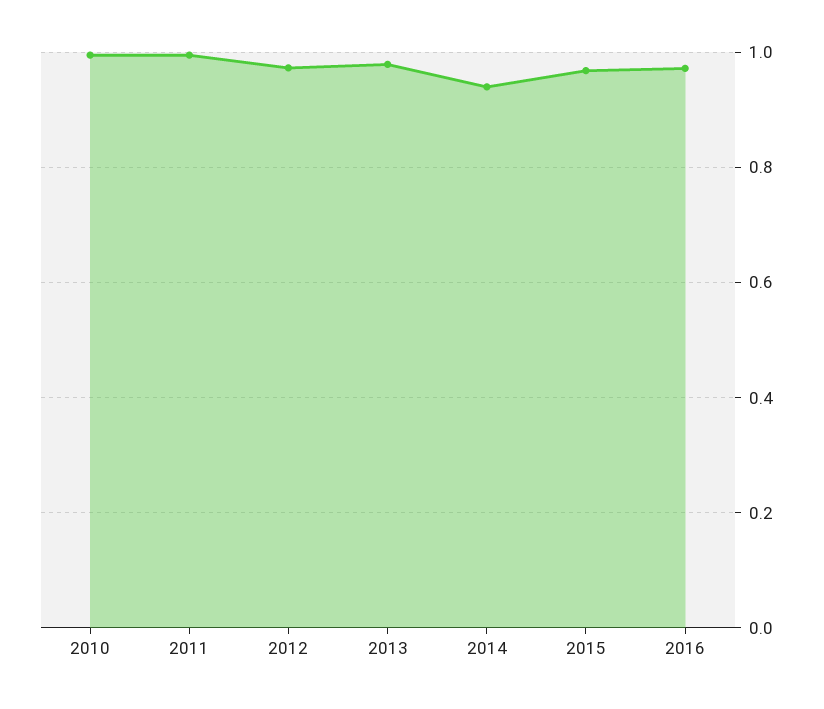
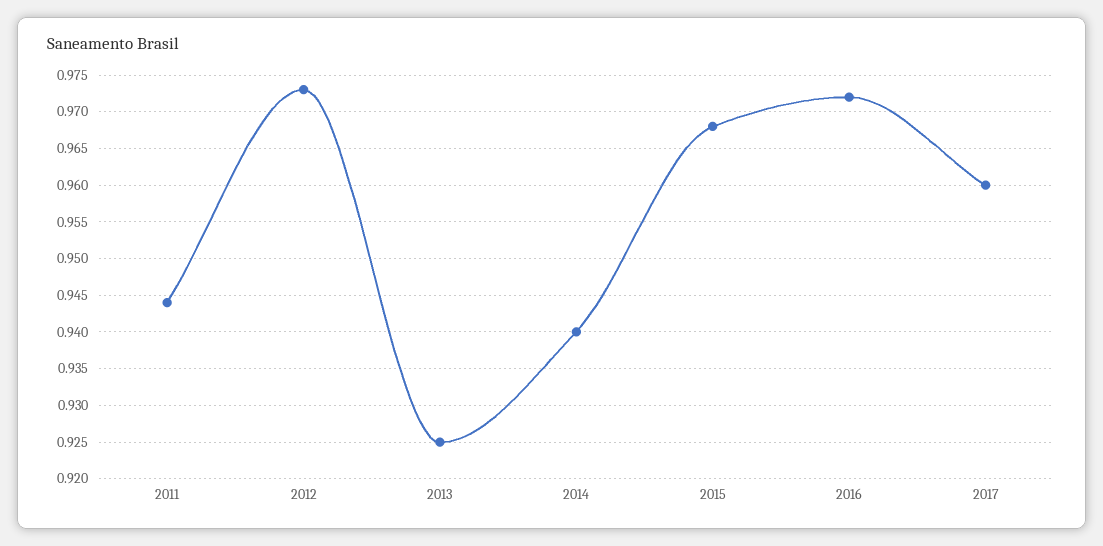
2010: 1 -> none
2011: 1 -> 0.944
2013: 0.98 -> 0.925
2017: none -> 0.96

